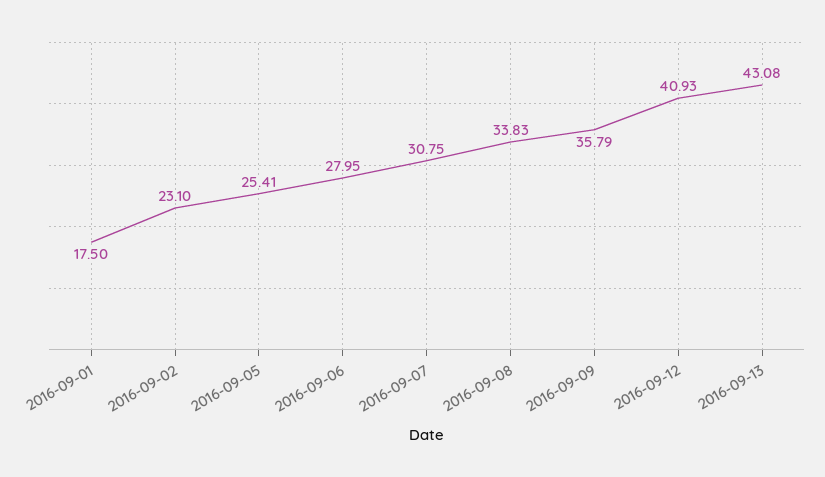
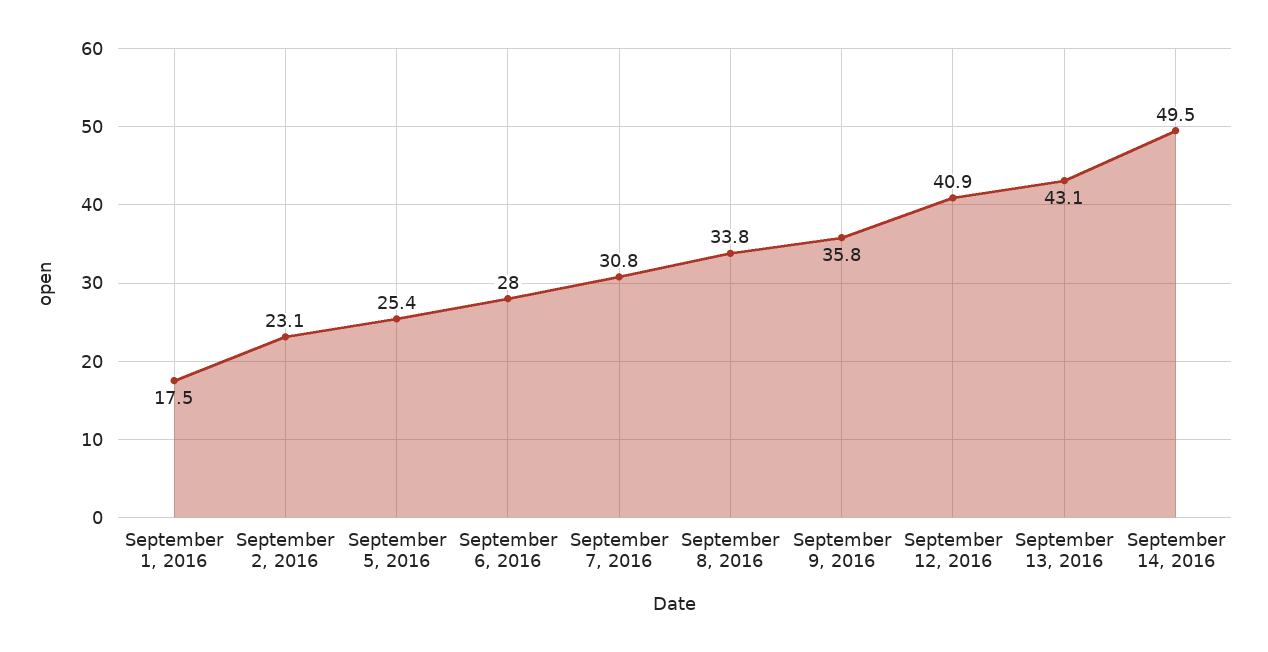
September 14, 2016: none -> 49.5

